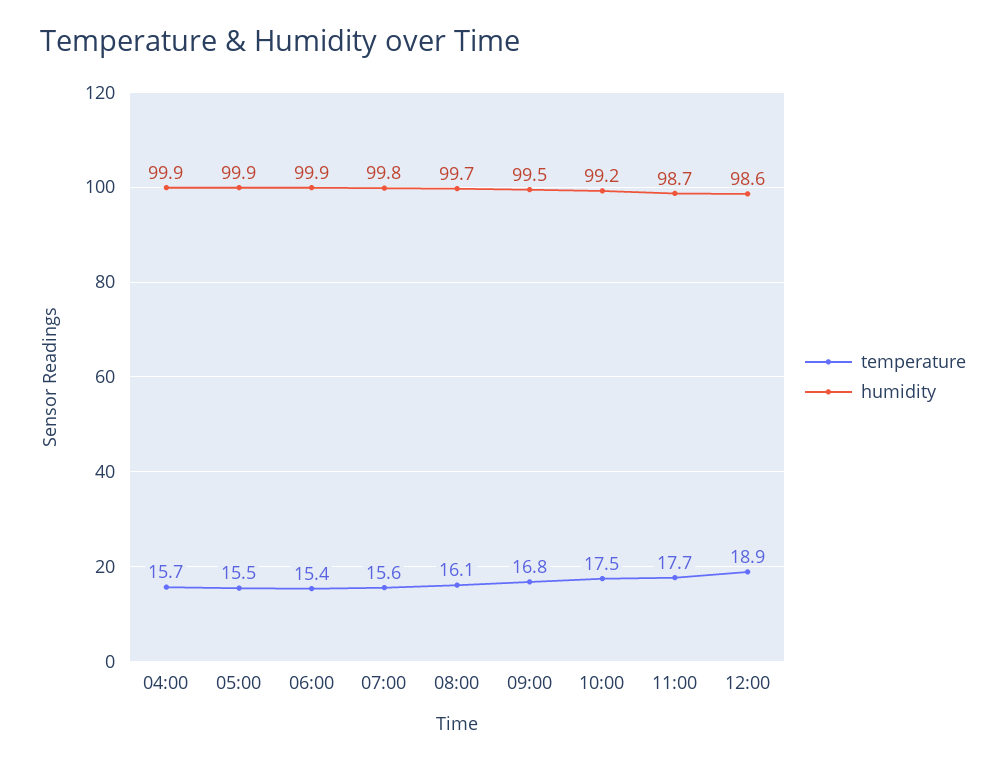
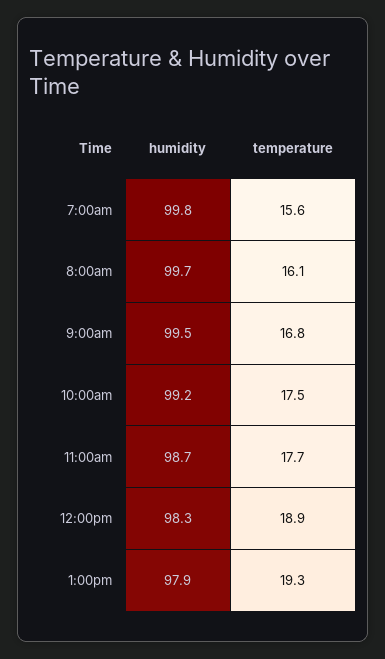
temperature, 04:00: 15.7 -> none
humidity, 04:00: 99.9 -> none
temperature, 05:00: 15.5 -> none
humidity, 05:00: 99.9 -> none
temperature, 06:00: 15.4 -> none
humidity, 06:00: 99.9 -> none
humidity, 12:00: 98.6 -> 98.3
humidity, 1:00pm: none -> 97.9
temperature, 1:00pm: none -> 19.3

